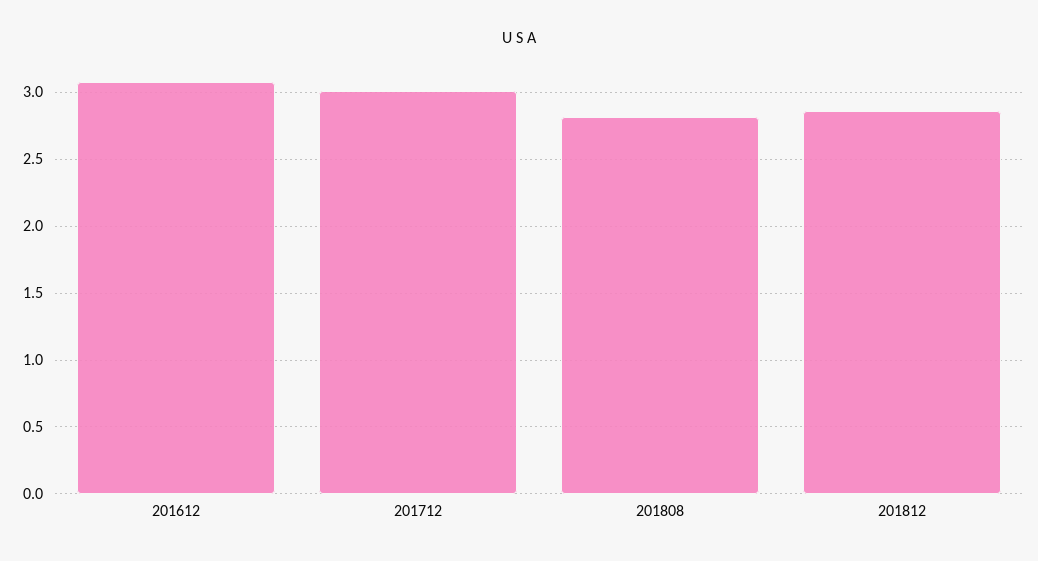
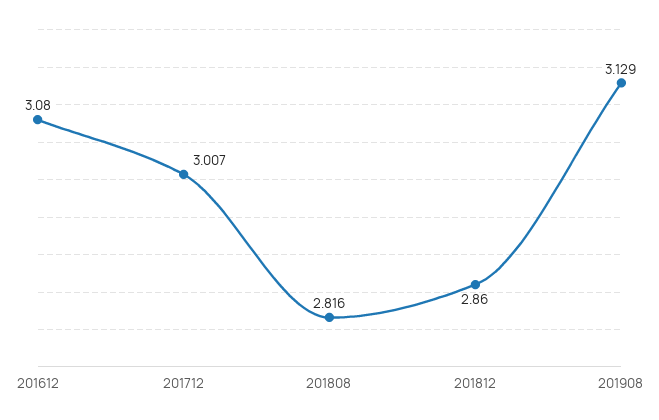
201908: none -> 3.129

